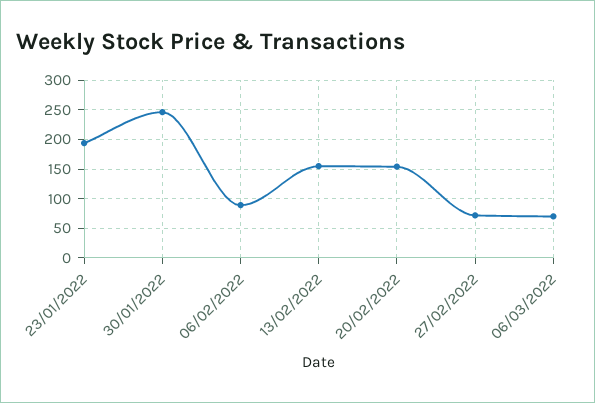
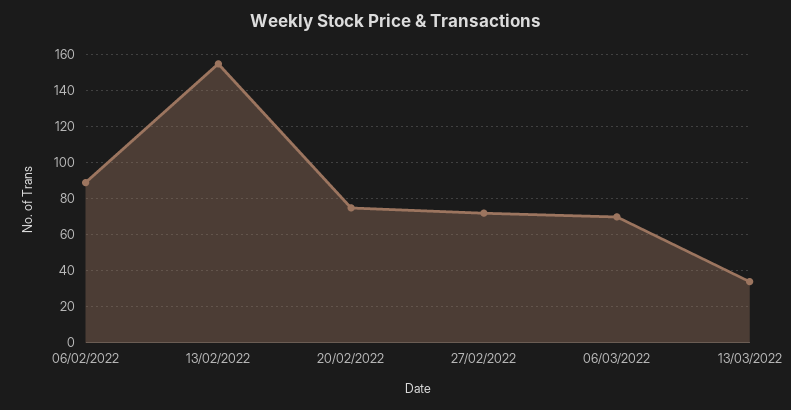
23/01/2022: 200 -> none
30/01/2022: 250 -> none
20/02/2022: 150 -> 75
13/03/2022: none -> 35

